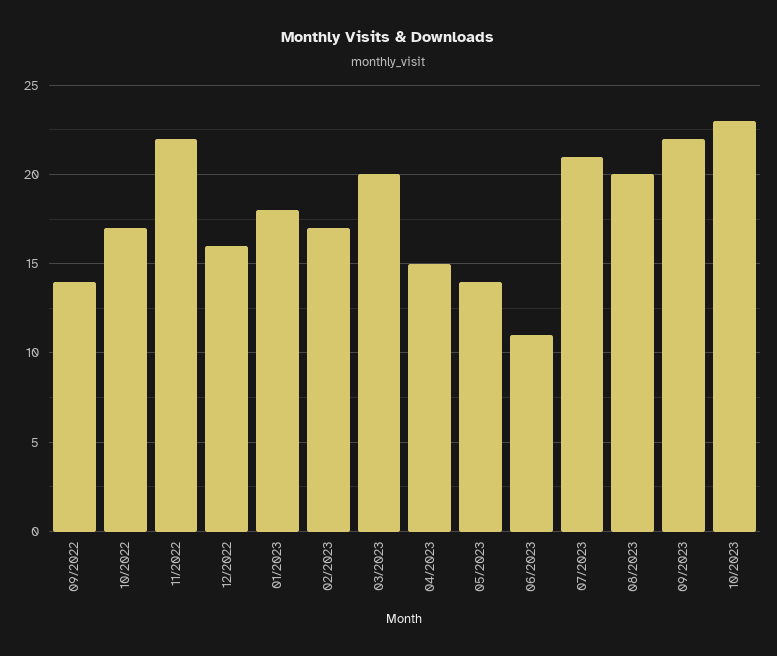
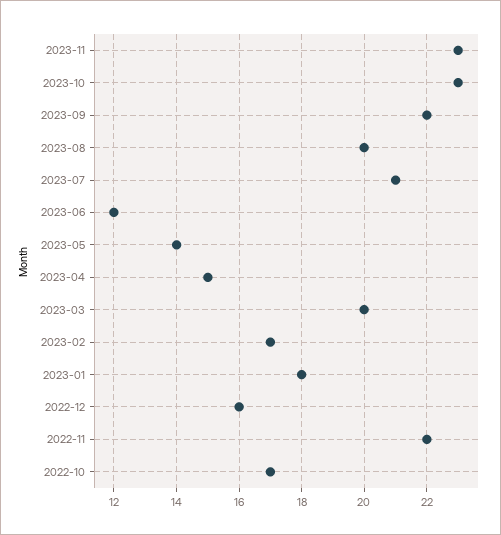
09/2022: 14 -> none
06/2023: 11 -> 12
2023-11: none -> 23

